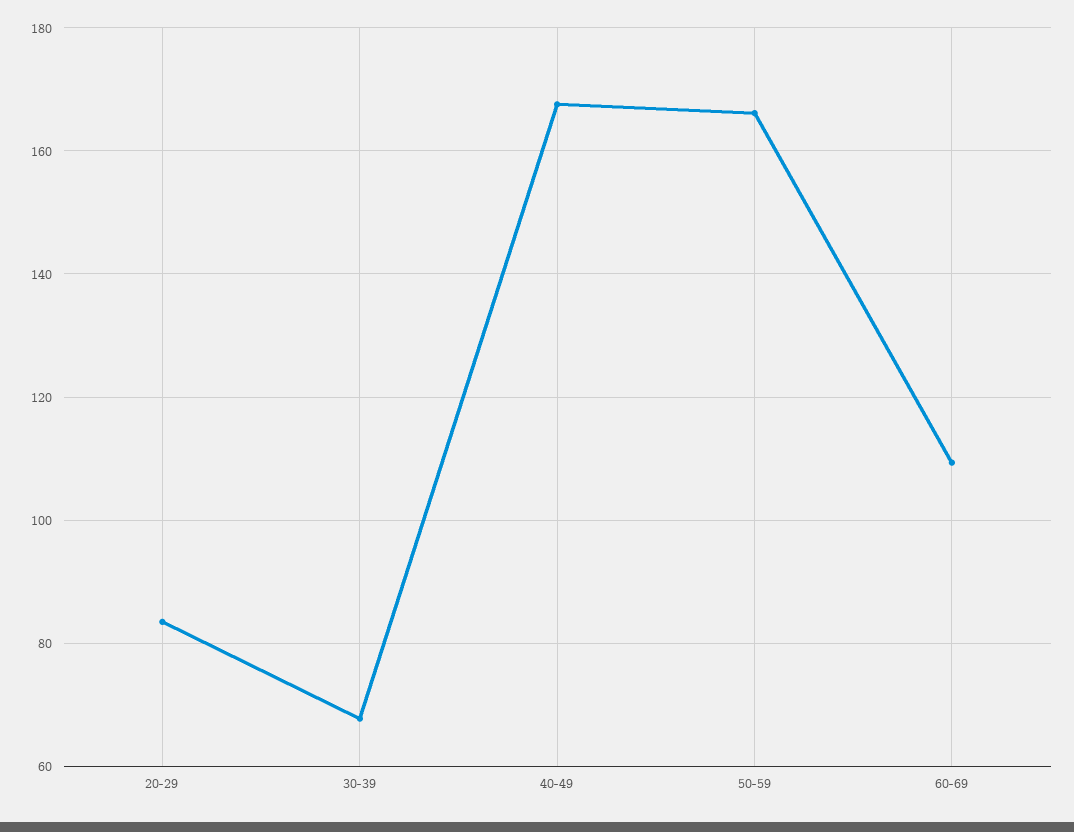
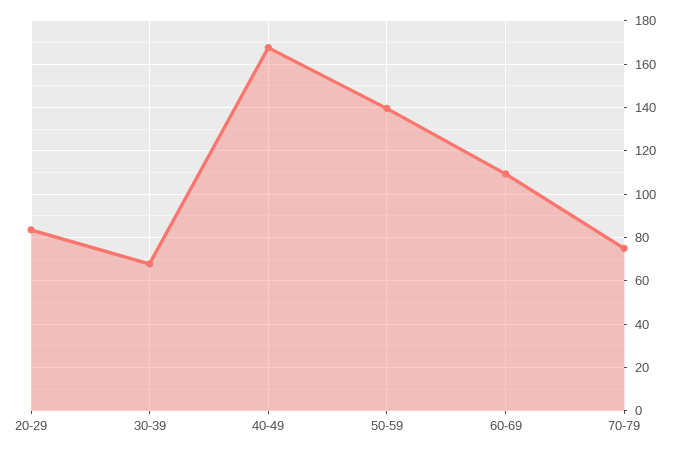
50-59: 166 -> 140
70-79: none -> 75

